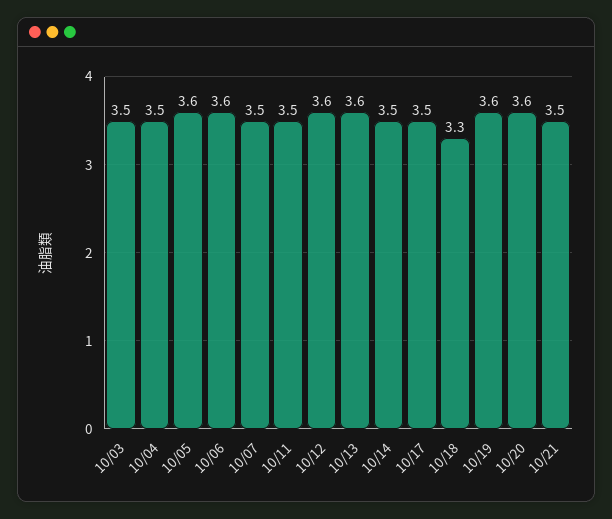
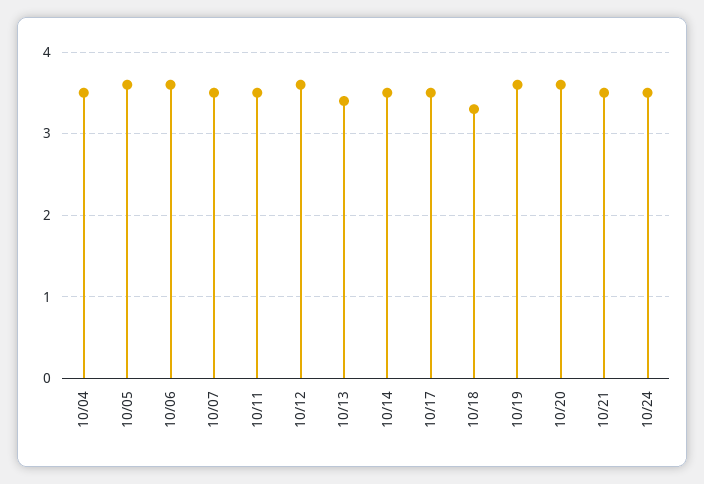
10/03: 3.5 -> none
10/13: 3.6 -> 3.4
10/24: none -> 3.5

